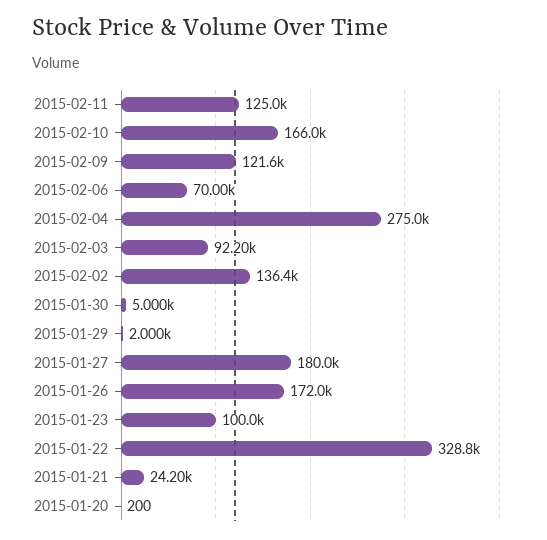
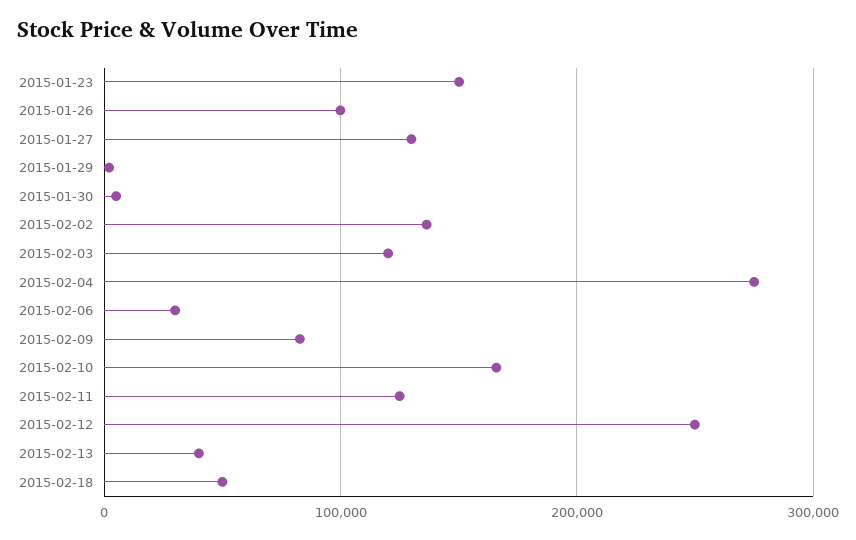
2015-02-09: 121600 -> 80000
2015-02-06: 70000 -> 30000
2015-02-03: 92200 -> 120000
2015-01-27: 180000 -> 130000
2015-01-26: 172000 -> 100000
2015-01-23: 100000 -> 150000
2015-01-22: 328800 -> none
2015-01-21: 24200 -> none
2015-01-20: 200 -> none
2015-02-12: none -> 250000
2015-02-13: none -> 40000
2015-02-18: none -> 50000

